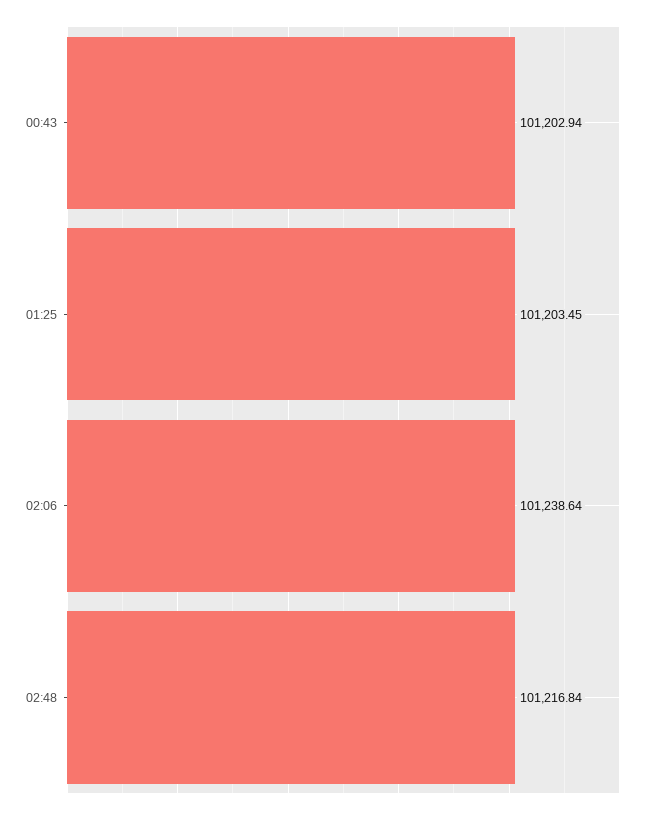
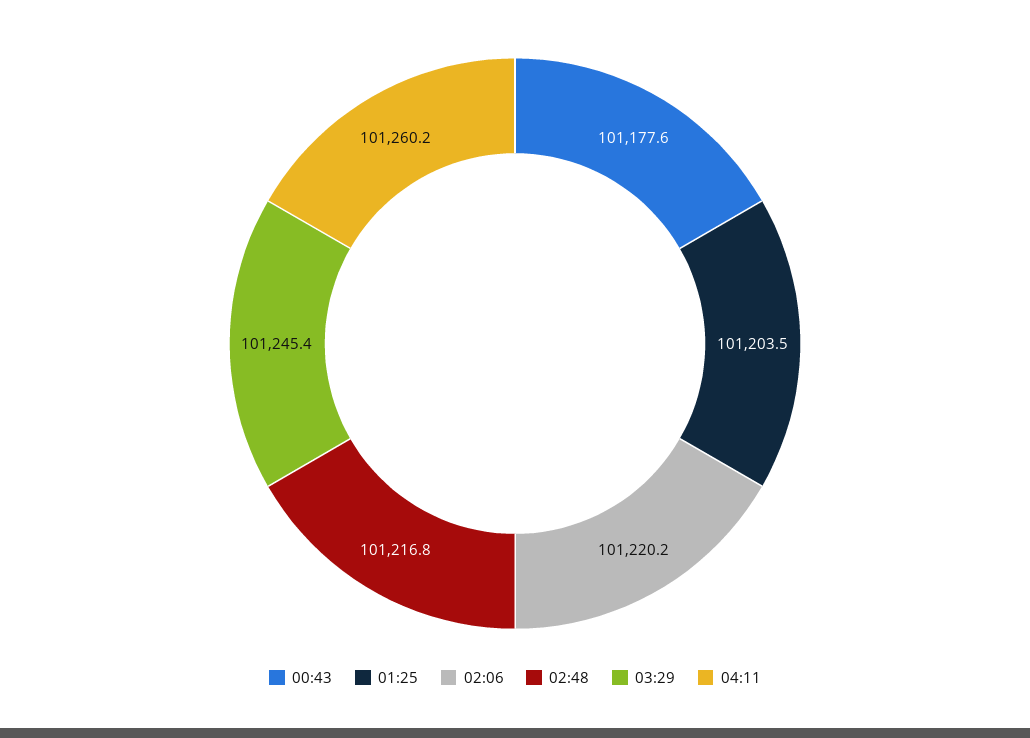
00:43: 101202.94 -> 101177.6
02:06: 101238.64 -> 101220.2
03:29: none -> 101245.4
04:11: none -> 101260.2

